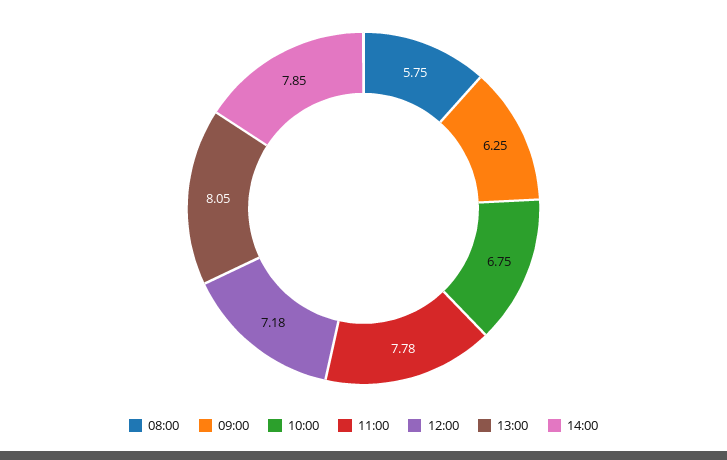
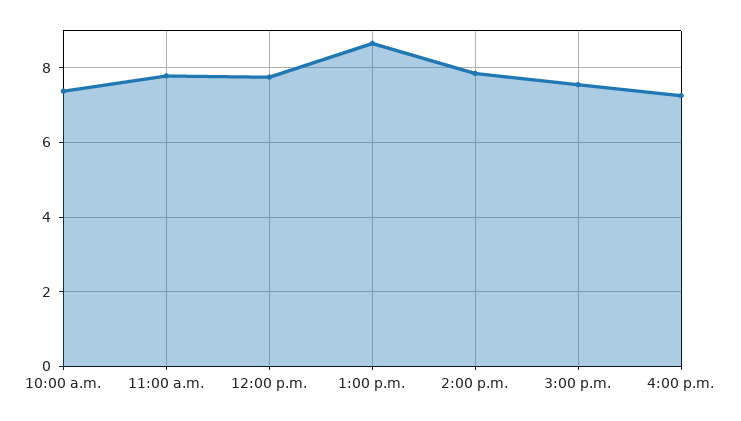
08:00: 5.75 -> none
09:00: 6.25 -> none
10:00: 6.75 -> 7.4
12:00: 7.18 -> 7.8
13:00: 8.05 -> 8.6
3:00 p.m.: none -> 7.6
4:00 p.m.: none -> 7.2

